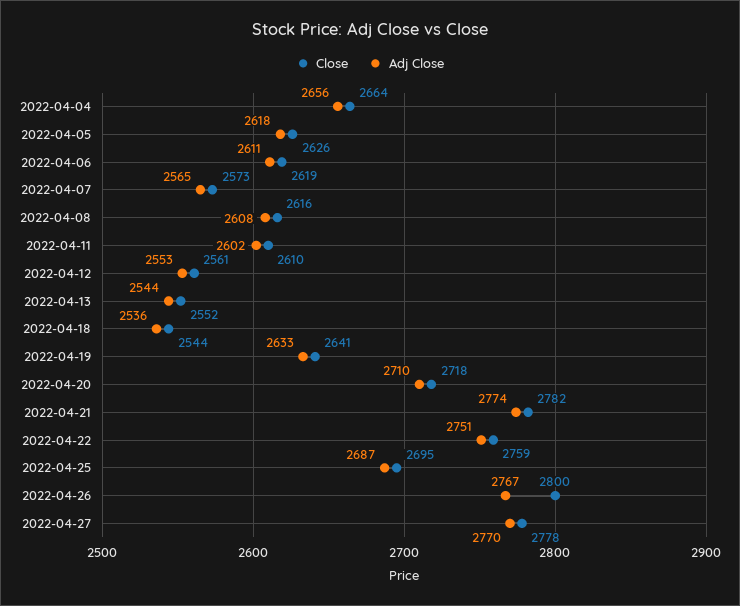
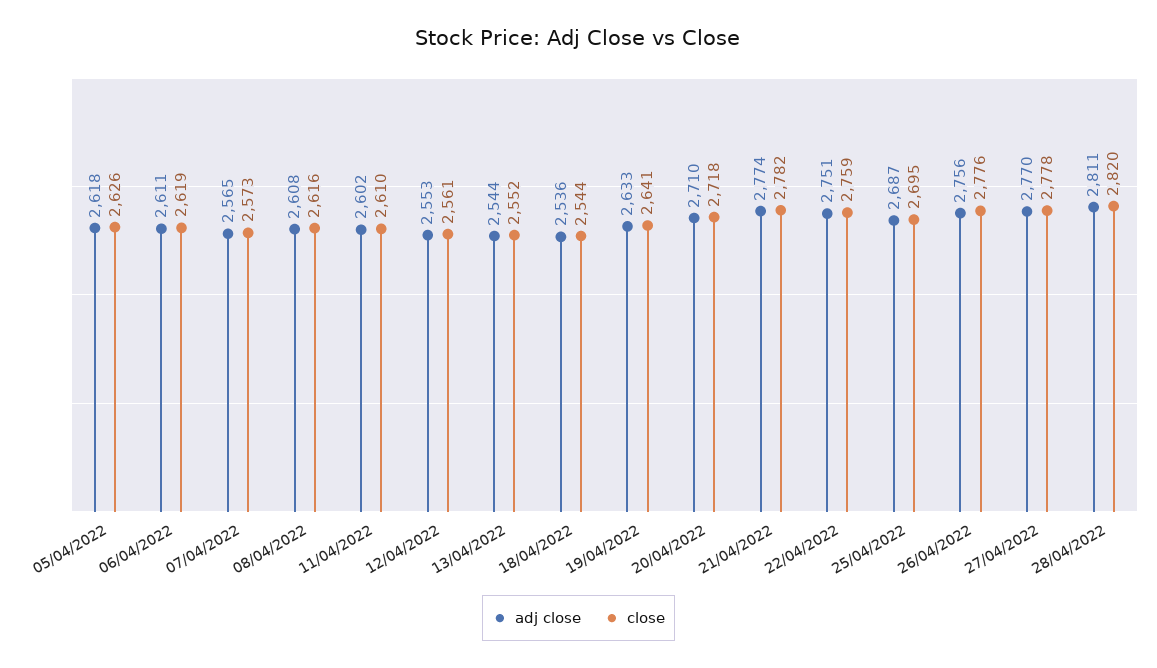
Close, 2022-04-04: 2664 -> none
Adj Close, 2022-04-04: 2656 -> none
Close, 2022-04-26: 2800 -> 2776
Adj Close, 2022-04-26: 2767 -> 2756
Adj Close, 28/04/2022: none -> 2811
Close, 28/04/2022: none -> 2820

